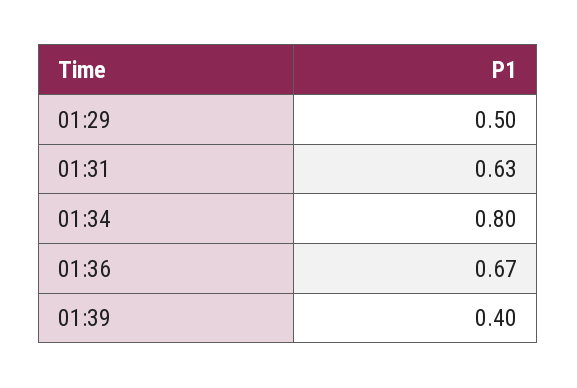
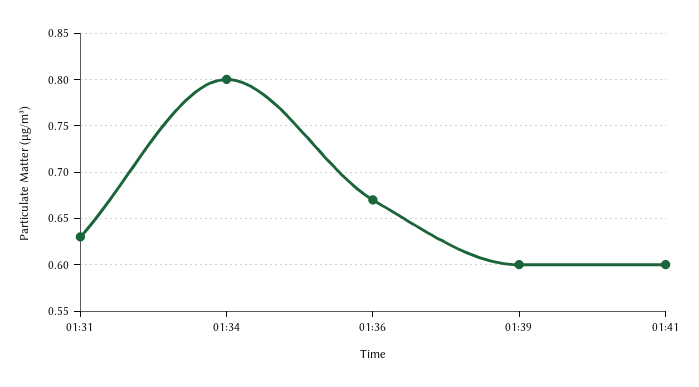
01:29: 0.5 -> none
01:39: 0.4 -> 0.6
01:41: none -> 0.6

